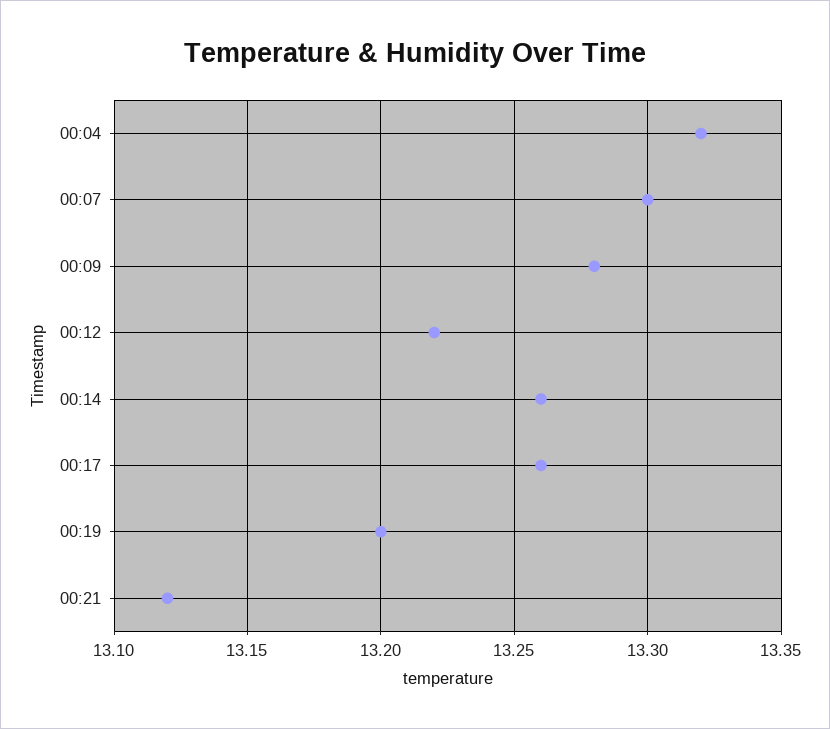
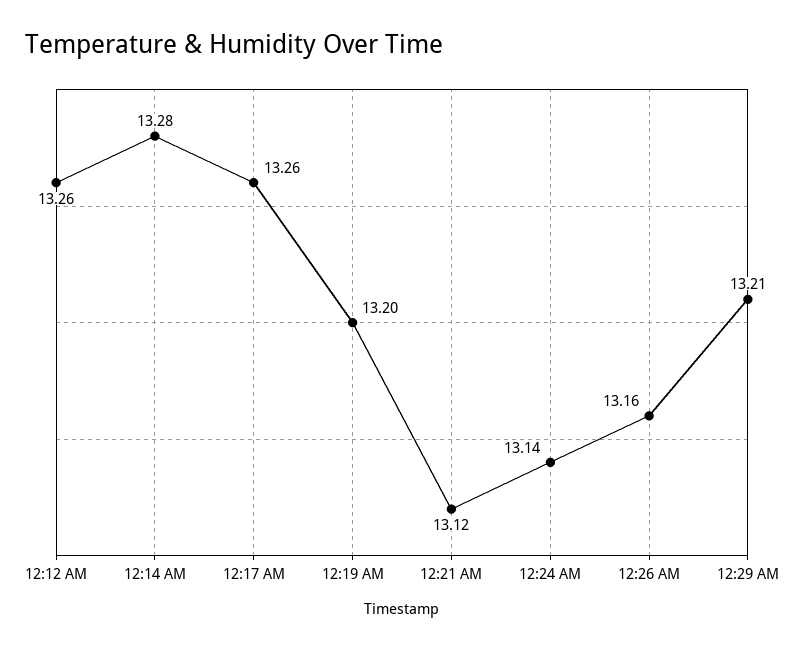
00:04: 13.32 -> none
00:07: 13.3 -> none
00:09: 13.28 -> none
00:12: 13.22 -> 13.26
00:14: 13.26 -> 13.28
12:24 AM: none -> 13.14
12:26 AM: none -> 13.16
12:29 AM: none -> 13.21

